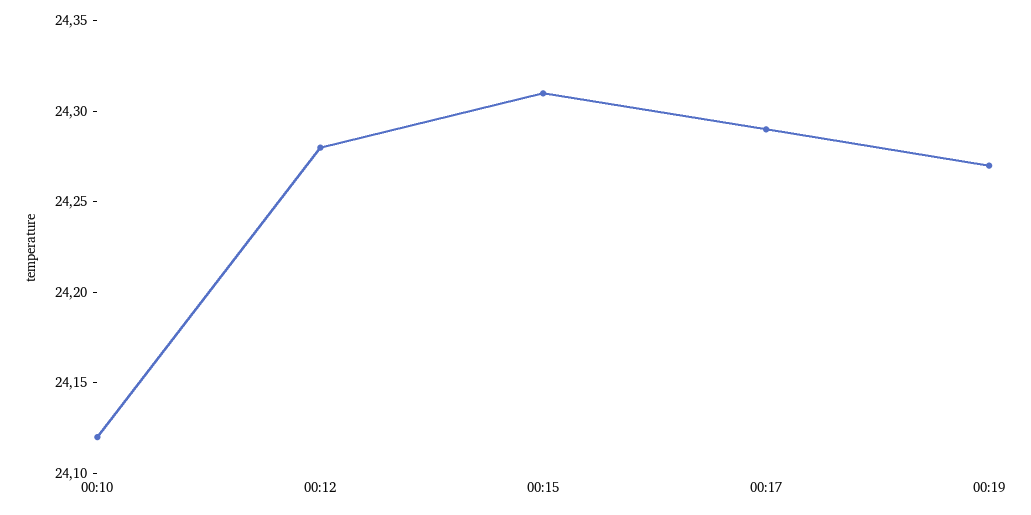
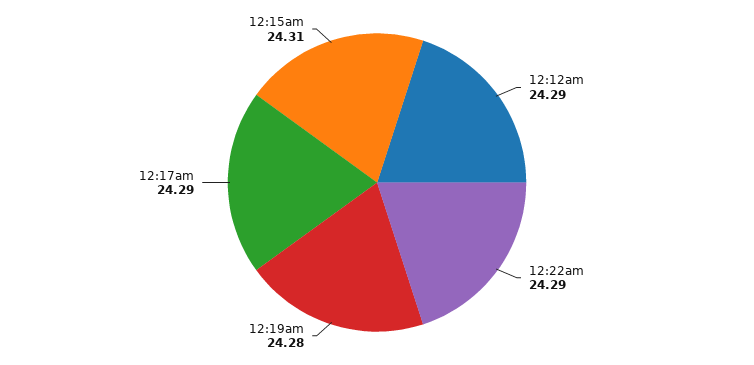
00:10: 24.12 -> none
00:12: 24.28 -> 24.29
00:19: 24.27 -> 24.28
12:22am: none -> 24.29

